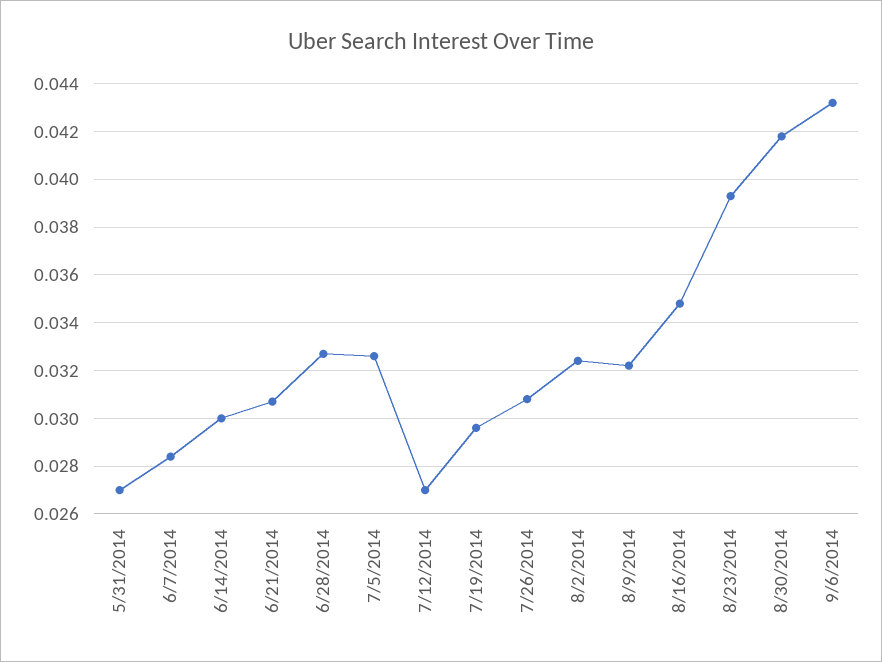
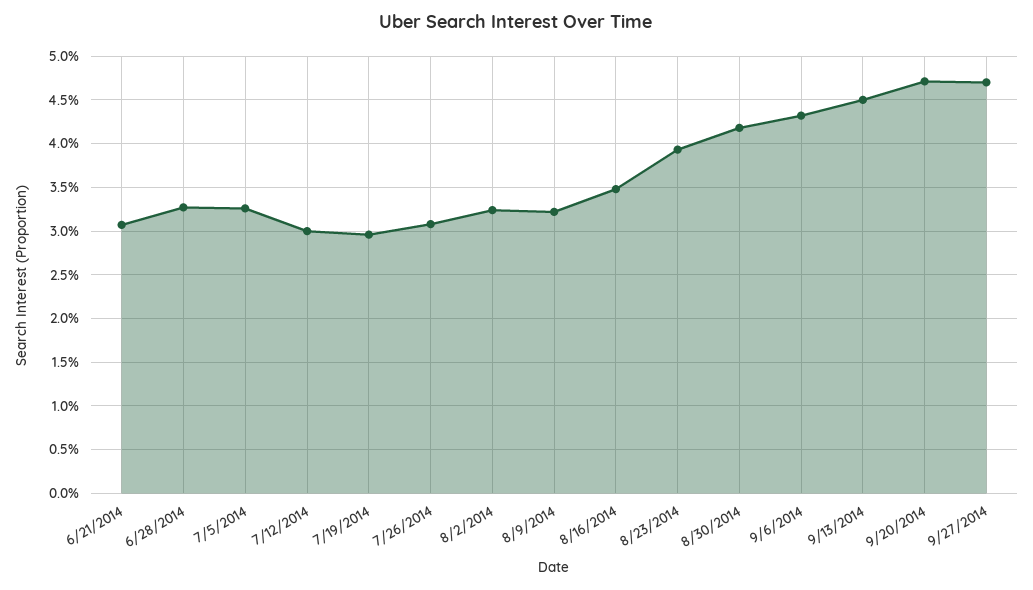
5/31/2014: 0.027 -> none
6/7/2014: 0.0285 -> none
6/14/2014: 0.03 -> none
7/12/2014: 0.027 -> 0.03
9/13/2014: none -> 0.045
9/20/2014: none -> 0.047
9/27/2014: none -> 0.047

